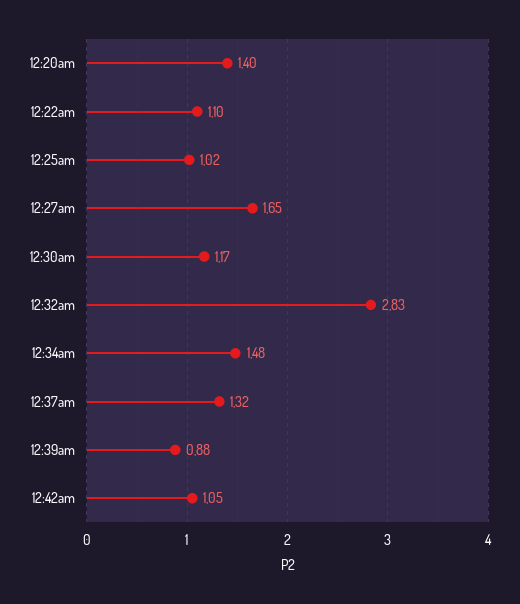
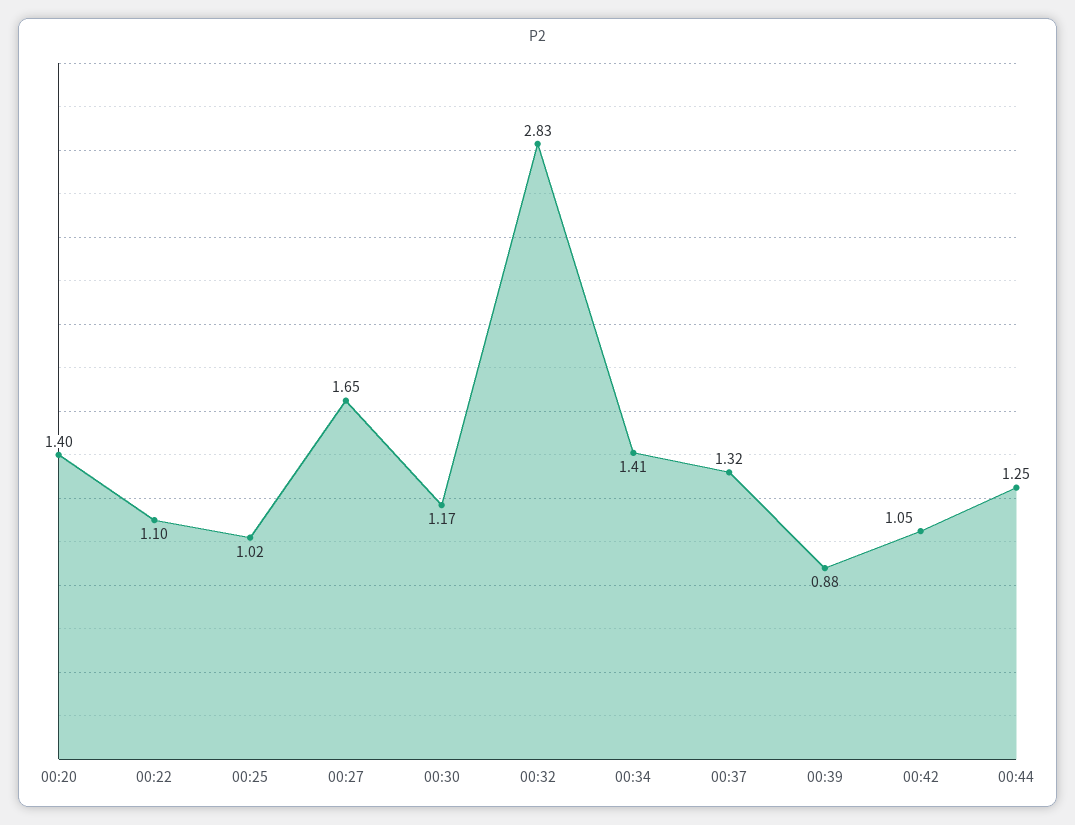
12:34am: 1.48 -> 1.41
00:44: none -> 1.25

